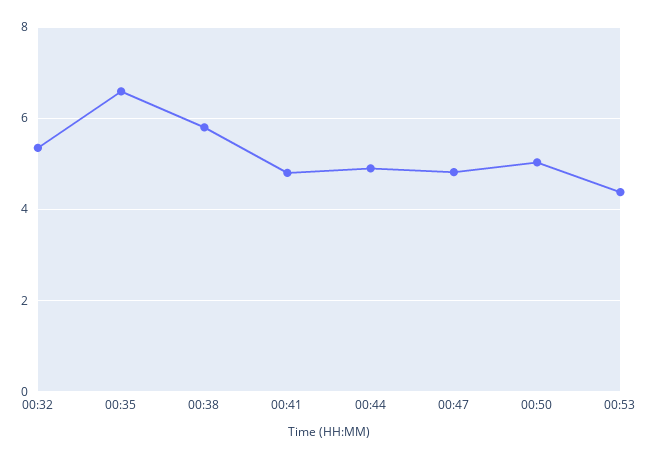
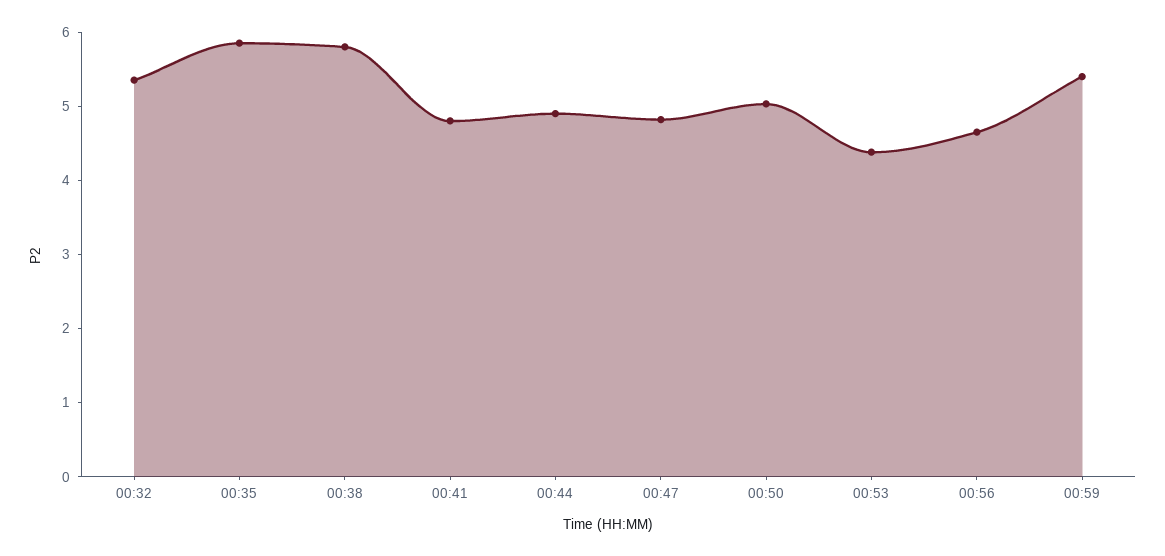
00:35: 6.6 -> 5.8
00:56: none -> 4.6
00:59: none -> 5.4

